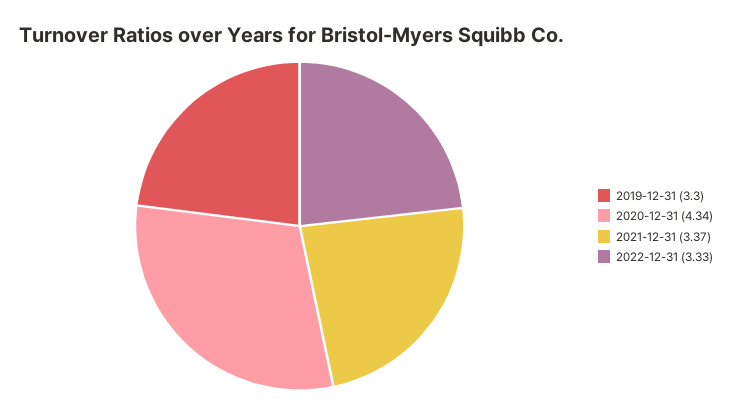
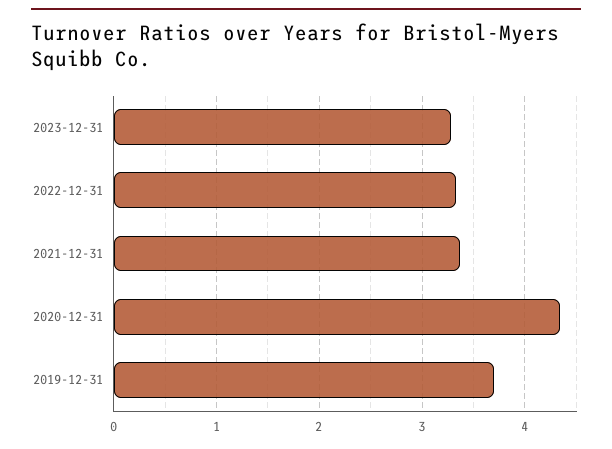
2019-12-31: 3.3 -> 3.7
2023-12-31: none -> 3.3

